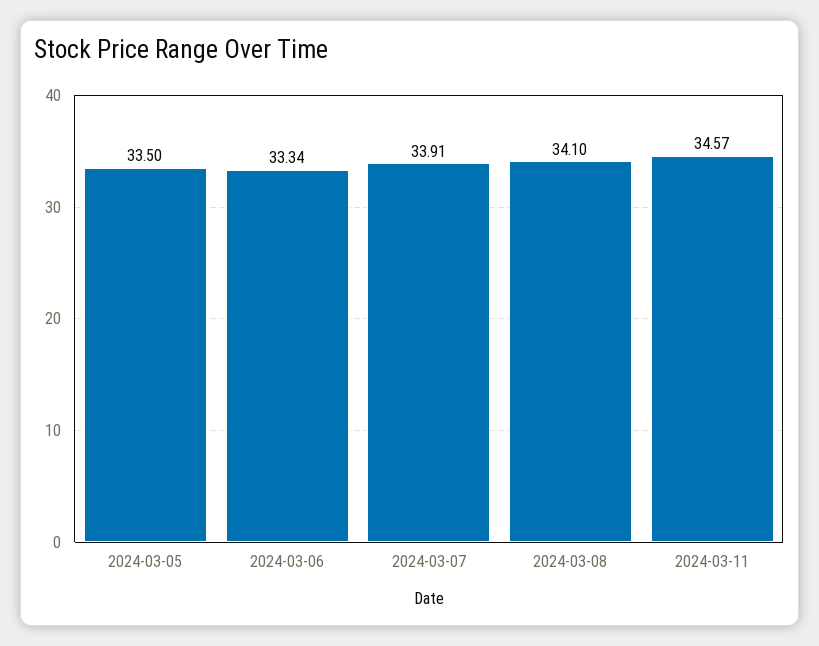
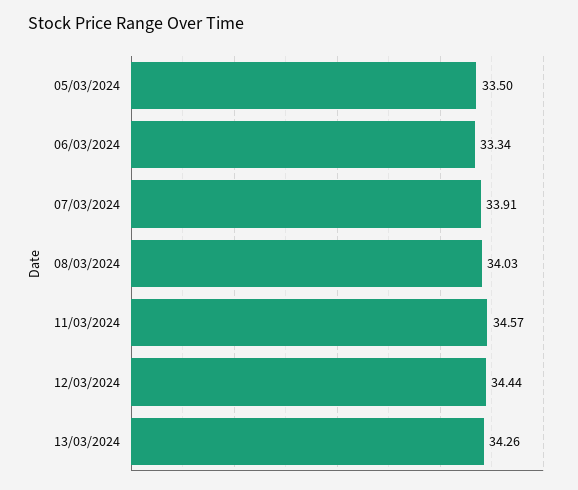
2024-03-08: 34.1 -> 34.03
12/03/2024: none -> 34.44
13/03/2024: none -> 34.26

